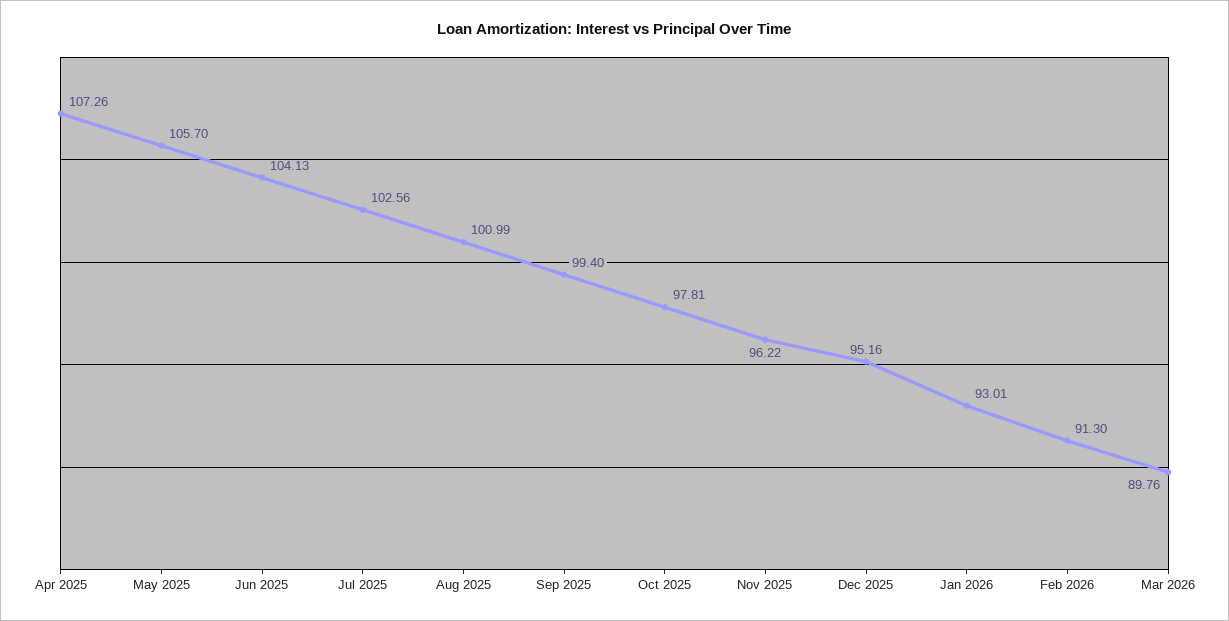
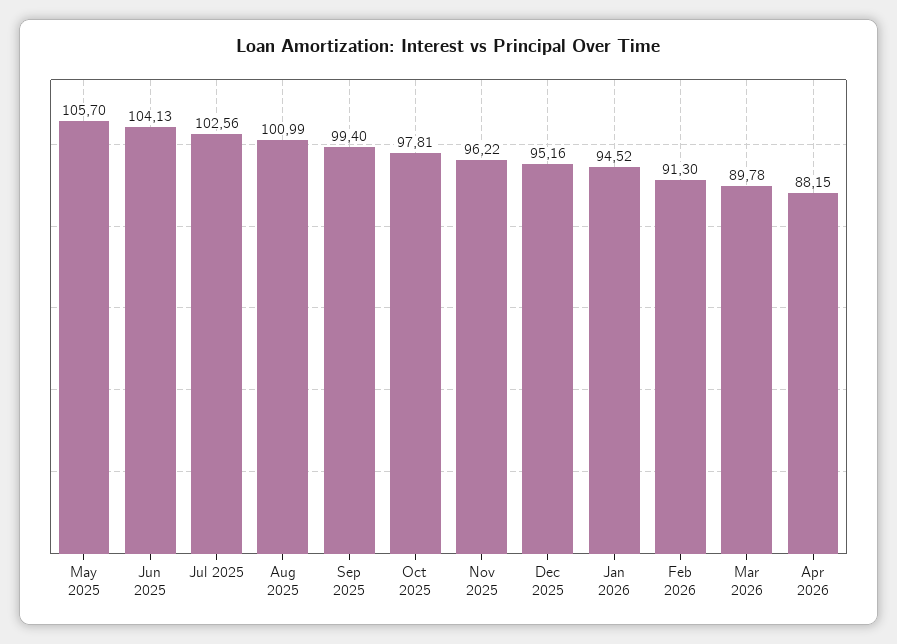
Apr 2025: 107.26 -> none
Jan 2026: 93.01 -> 94.52
Mar 2026: 89.76 -> 89.78
Apr 2026: none -> 88.15

